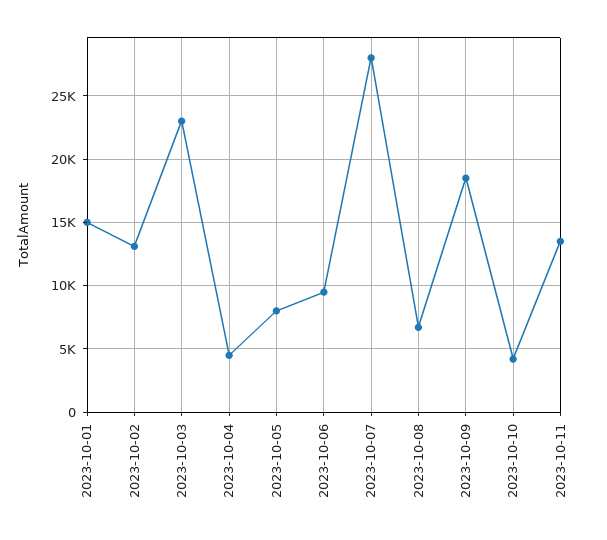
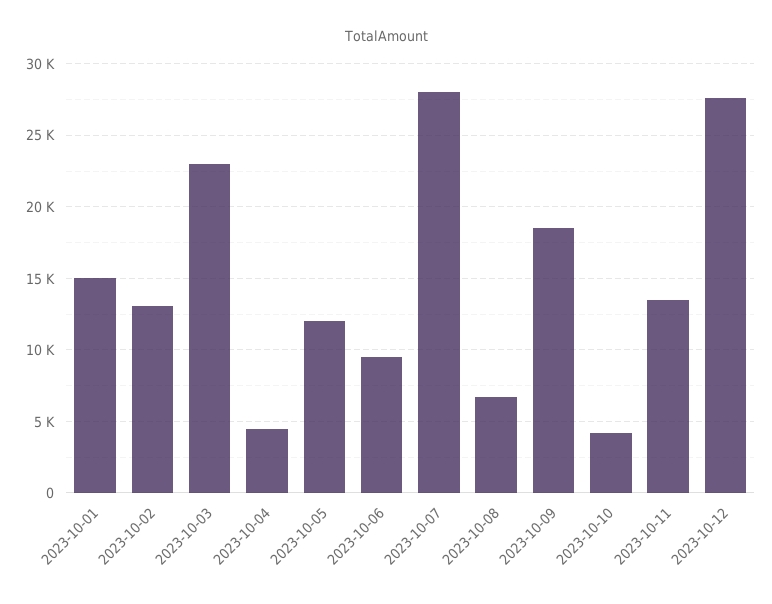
2023-10-05: 8000 -> 12000
2023-10-12: none -> 27500

